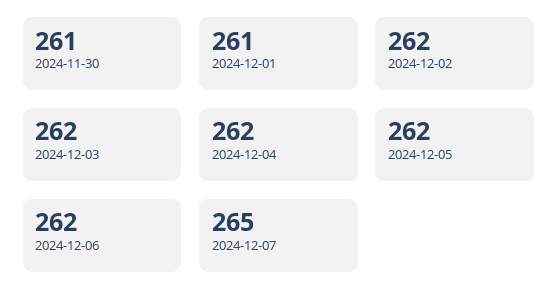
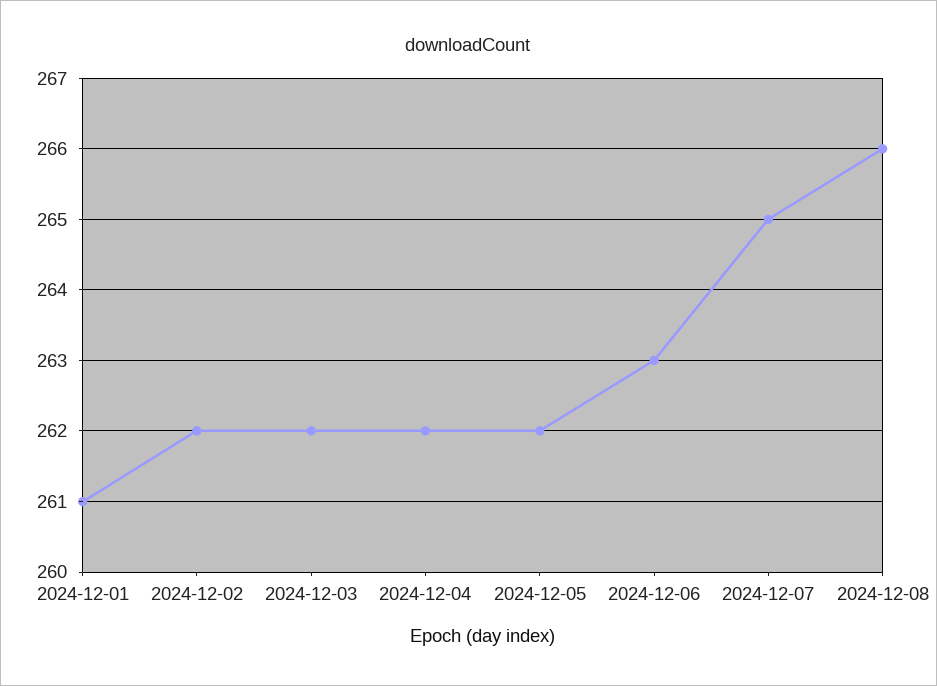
2024-11-30: 261 -> none
2024-12-06: 262 -> 263
2024-12-08: none -> 266

